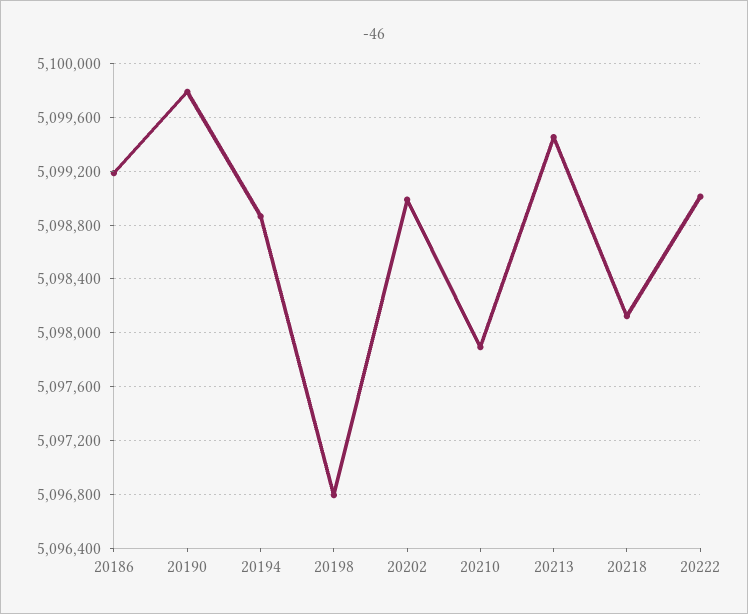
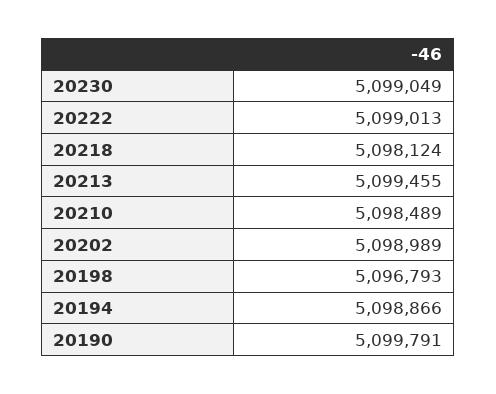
20186: 5099200 -> none
20210: 5097900 -> 5098489
20230: none -> 5099049

